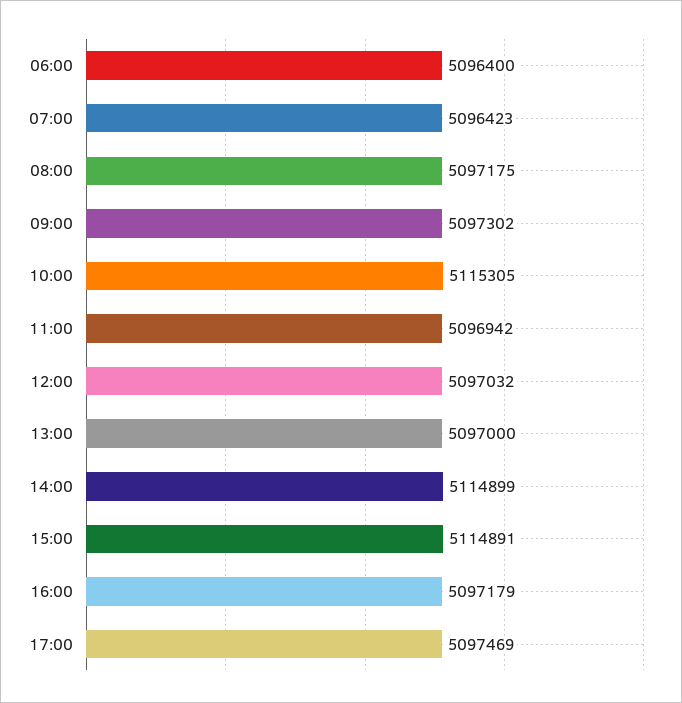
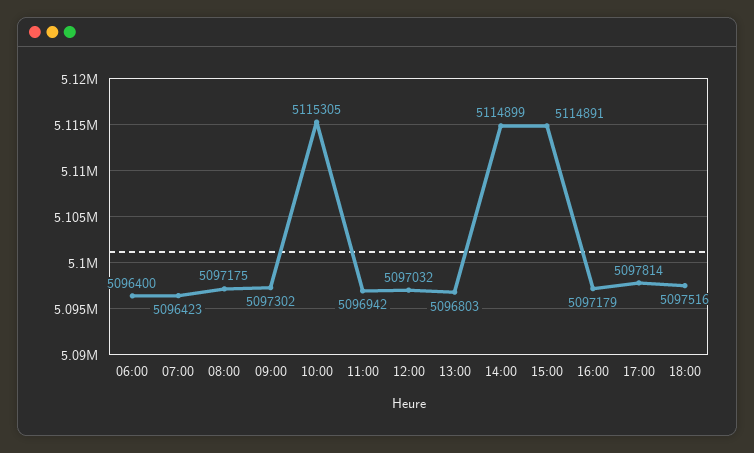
13:00: 5097000 -> 5096803
17:00: 5097469 -> 5097814
18:00: none -> 5097516

